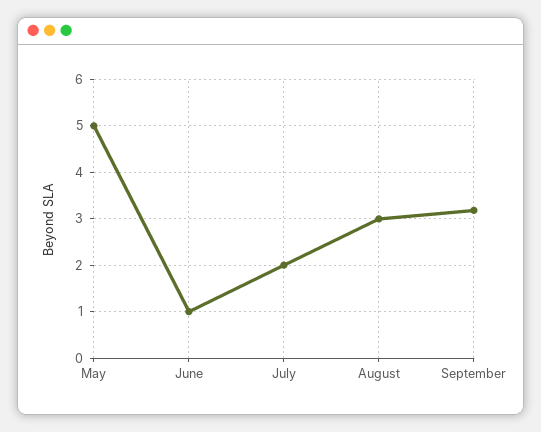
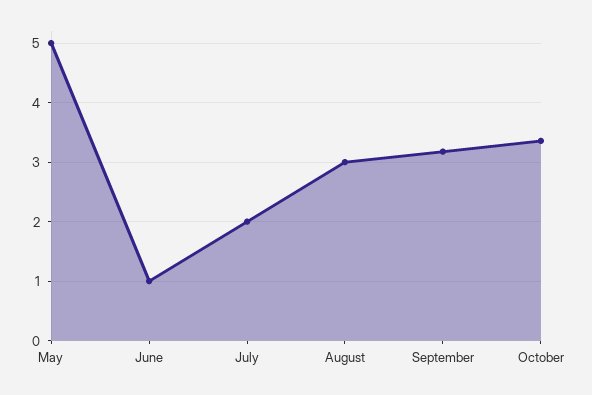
October: none -> 3.4

